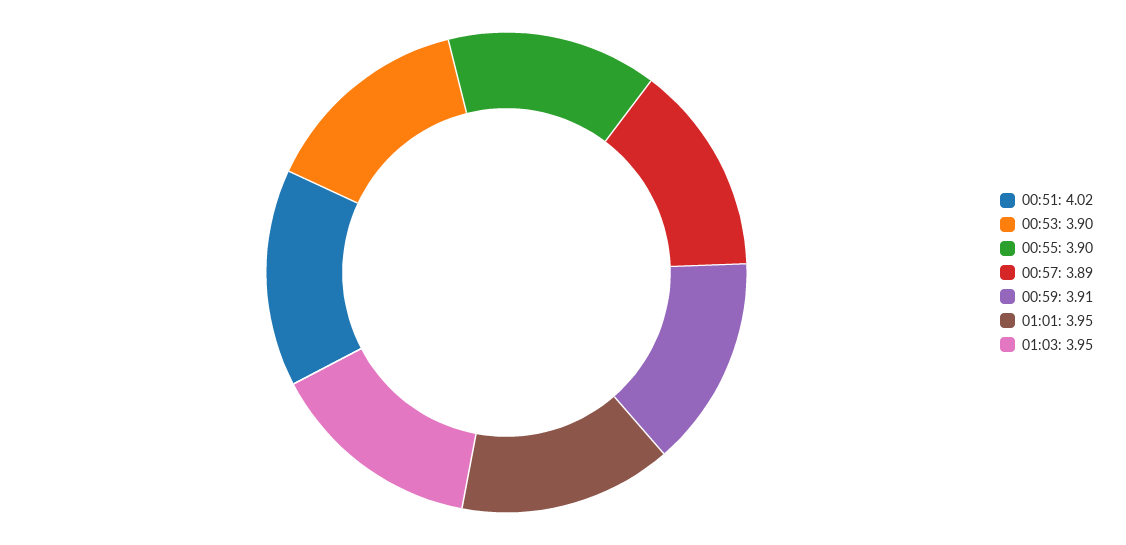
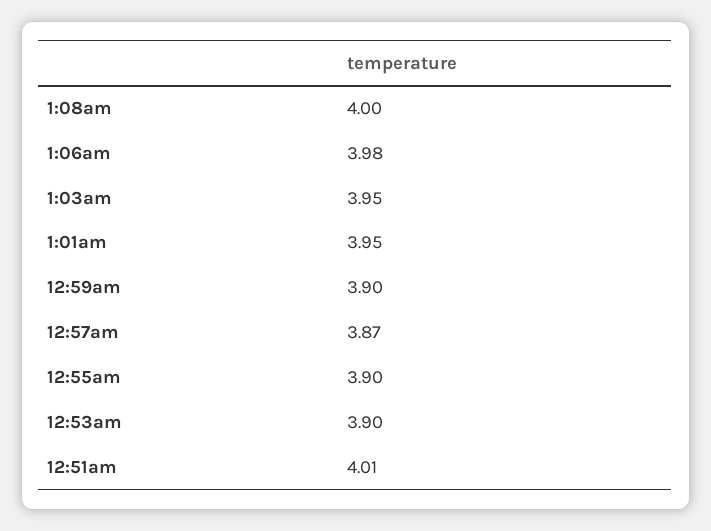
00:51: 4.02 -> 4.01
00:57: 3.89 -> 3.87
00:59: 3.91 -> 3.9
1:08am: none -> 4
1:06am: none -> 3.98

